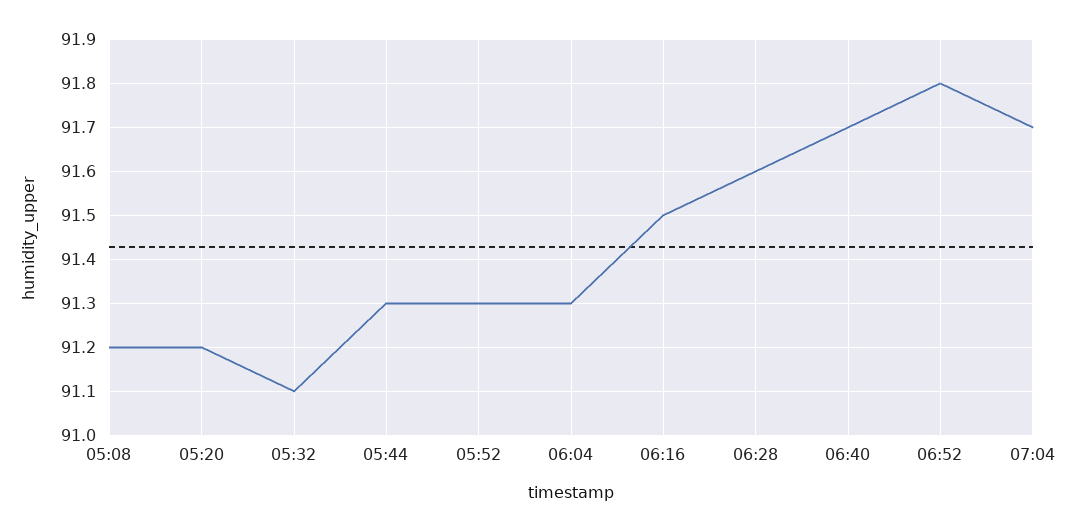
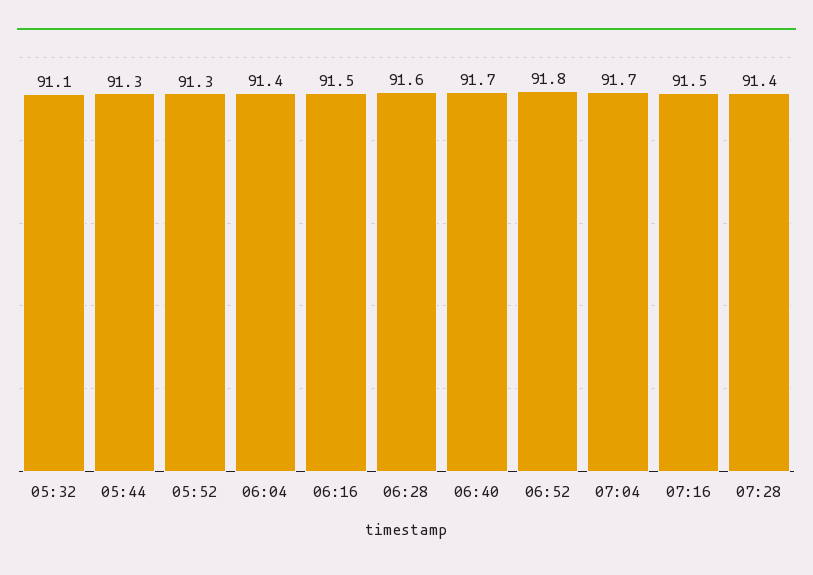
05:08: 91.2 -> none
05:20: 91.2 -> none
06:04: 91.3 -> 91.4
07:16: none -> 91.5
07:28: none -> 91.4

